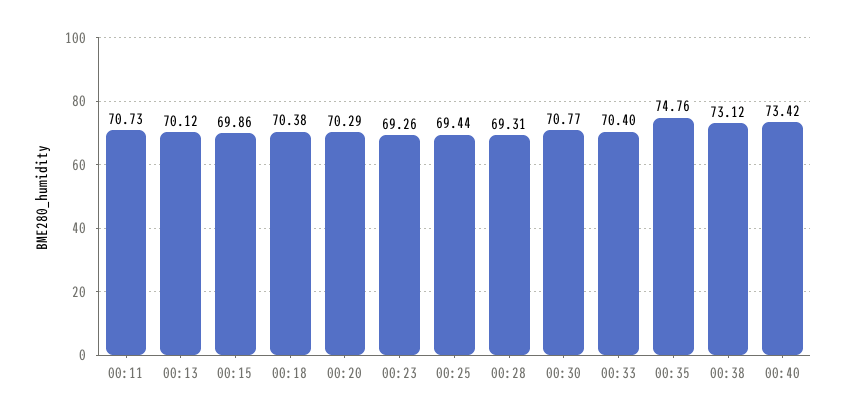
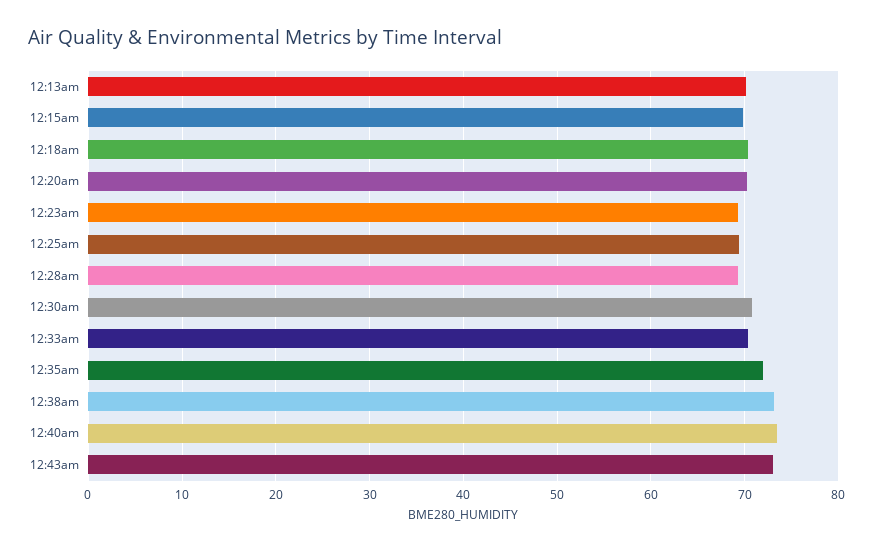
00:11: 70.73 -> none
00:35: 74.76 -> 72
12:43am: none -> 73

